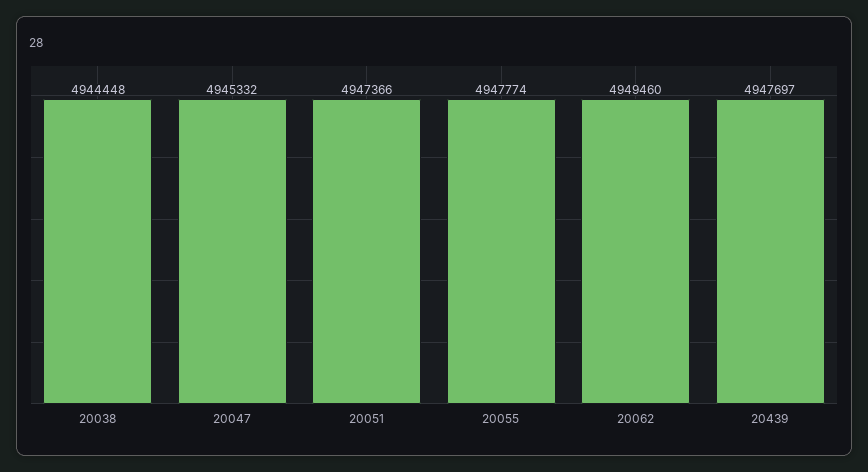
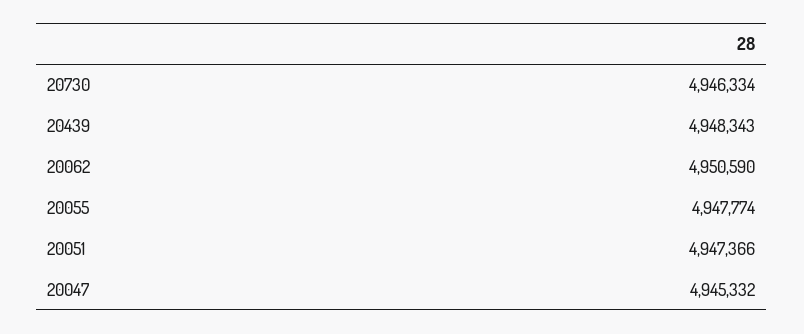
20038: 4944448 -> none
20062: 4949460 -> 4950590
20439: 4947697 -> 4948343
20730: none -> 4946334

